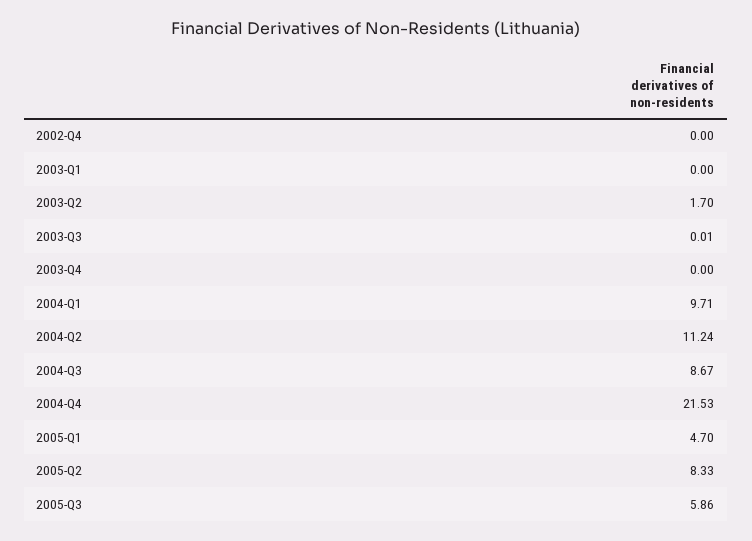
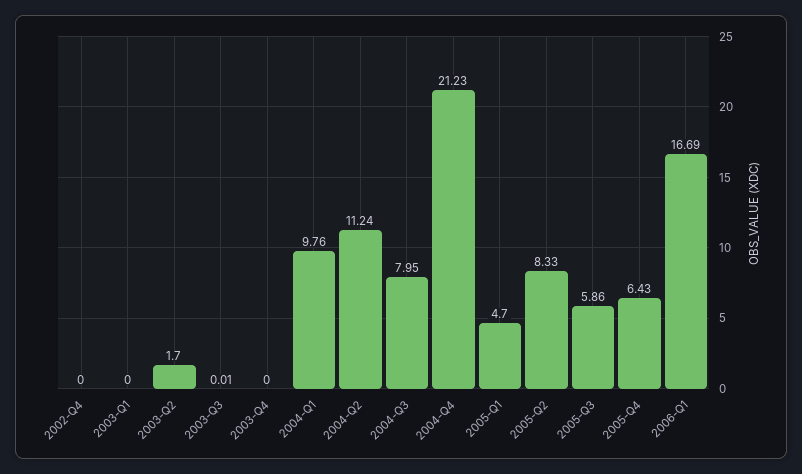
2004-Q1: 9.71 -> 9.76
2004-Q3: 8.67 -> 7.95
2004-Q4: 21.53 -> 21.23
2005-Q4: none -> 6.43
2006-Q1: none -> 16.69

